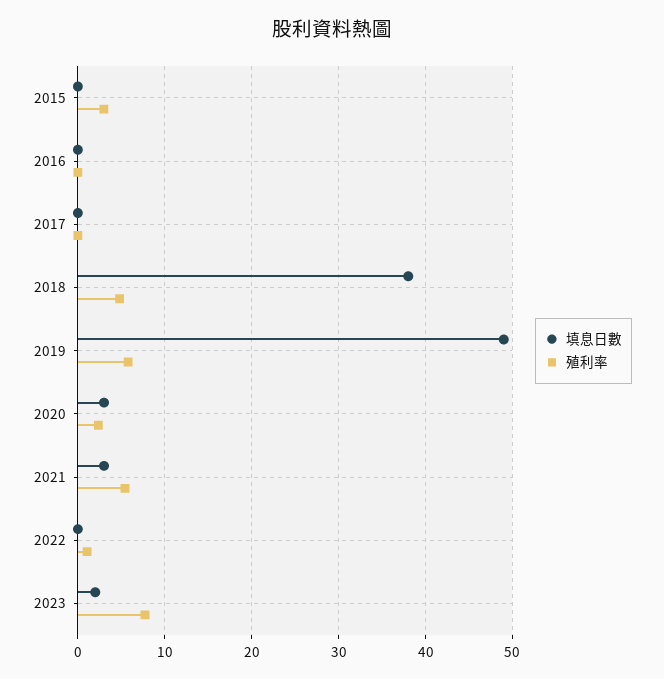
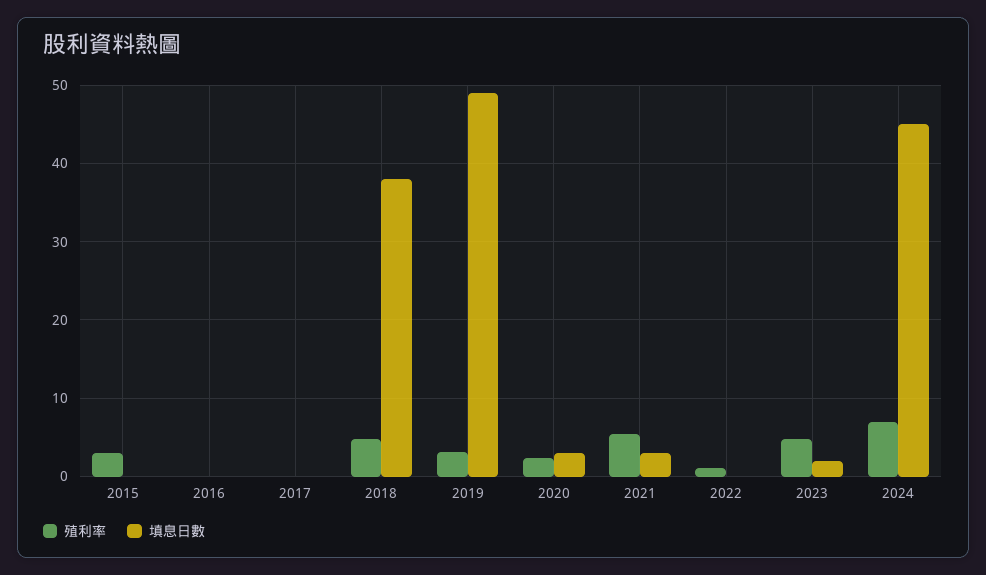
殖利率, 2019: 6 -> 3
殖利率, 2023: 8 -> 5
殖利率, 2024: none -> 7
填息日數, 2024: none -> 45

